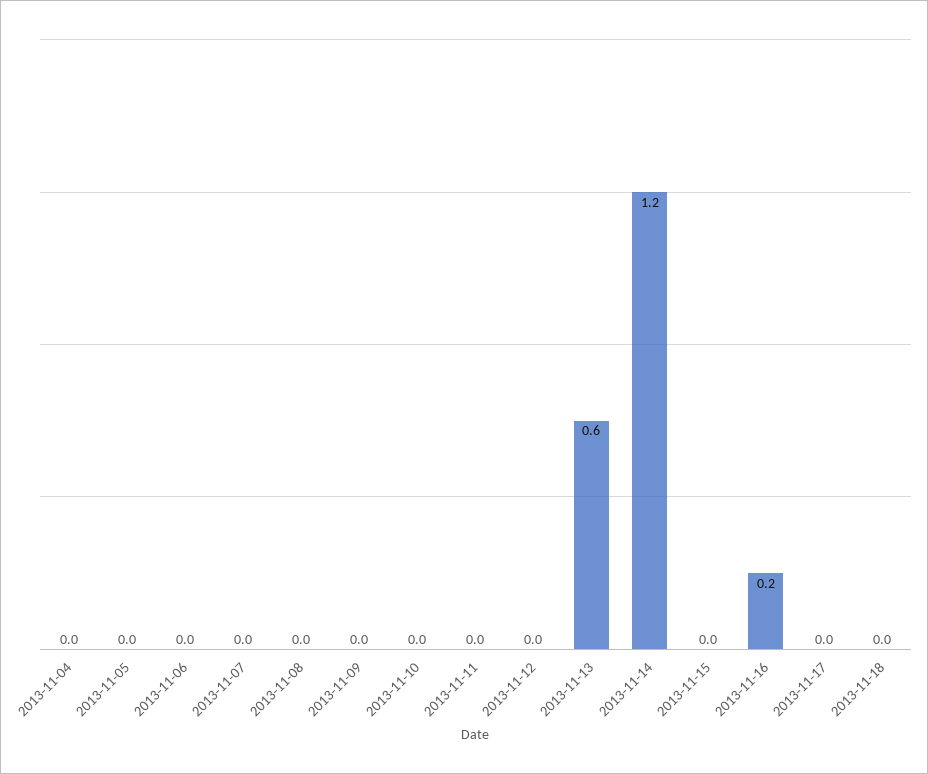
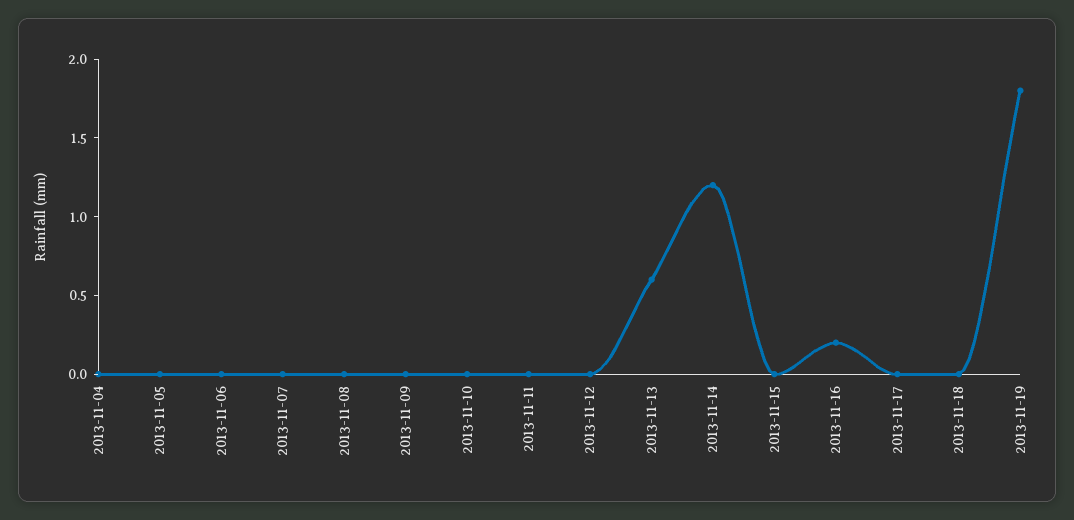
2013-11-19: none -> 1.8

